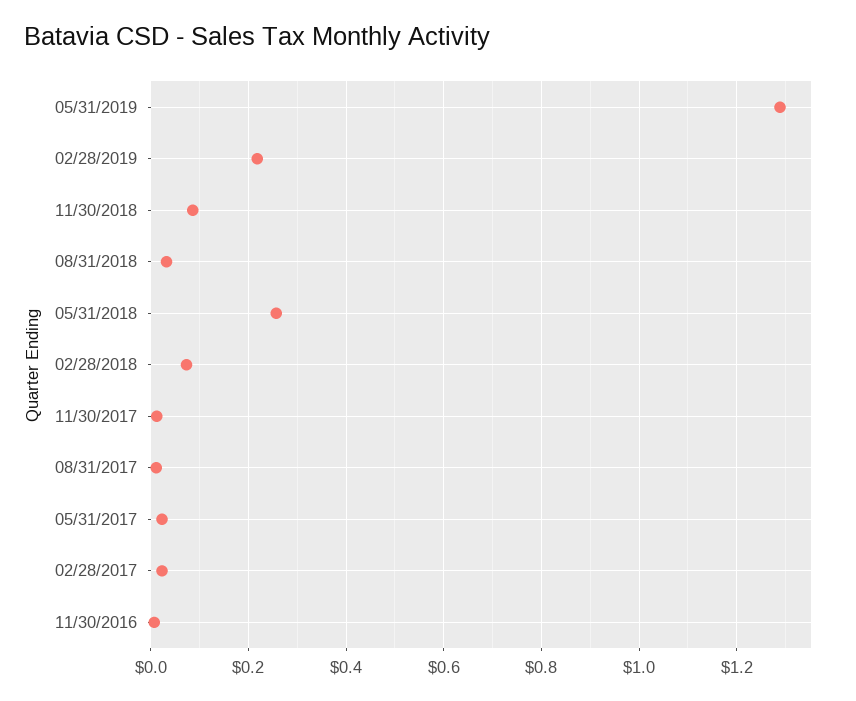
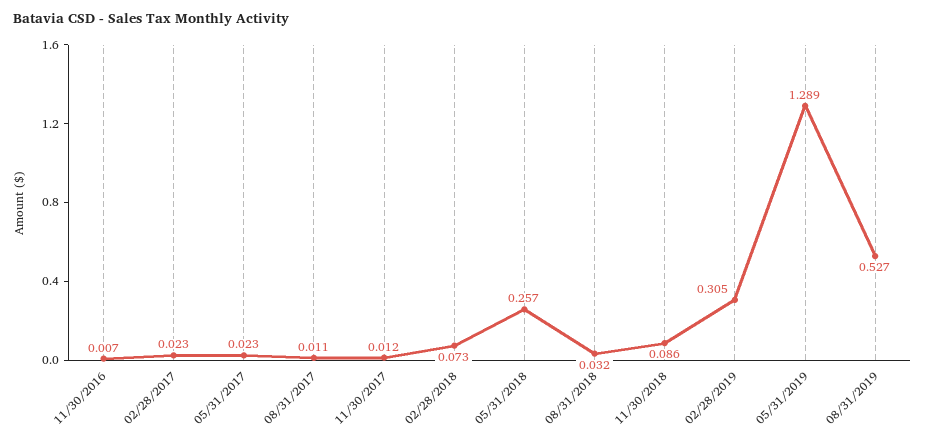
02/28/2019: 0.22 -> 0.305
08/31/2019: none -> 0.527

